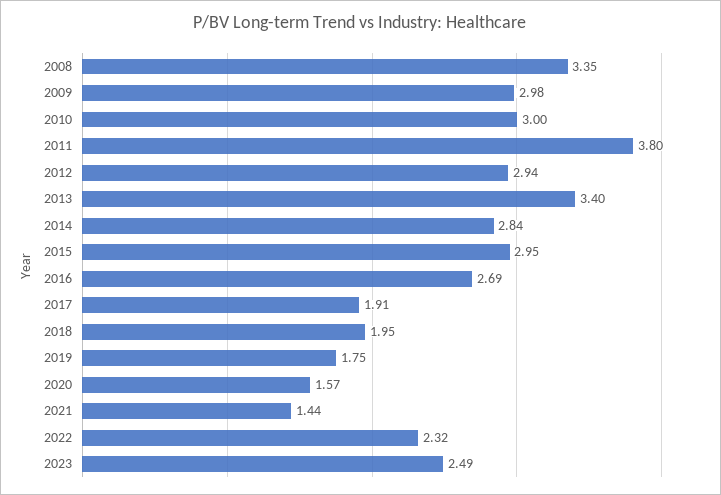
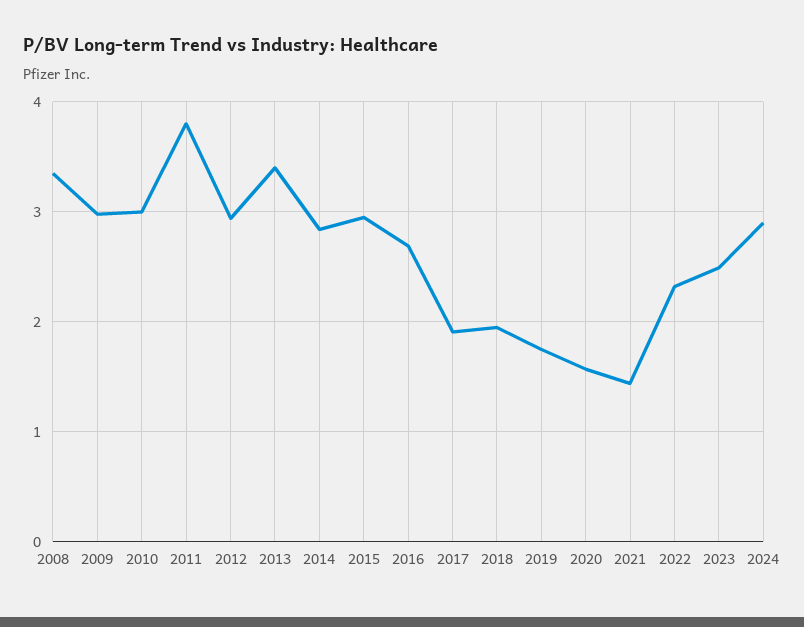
2024: none -> 2.9

